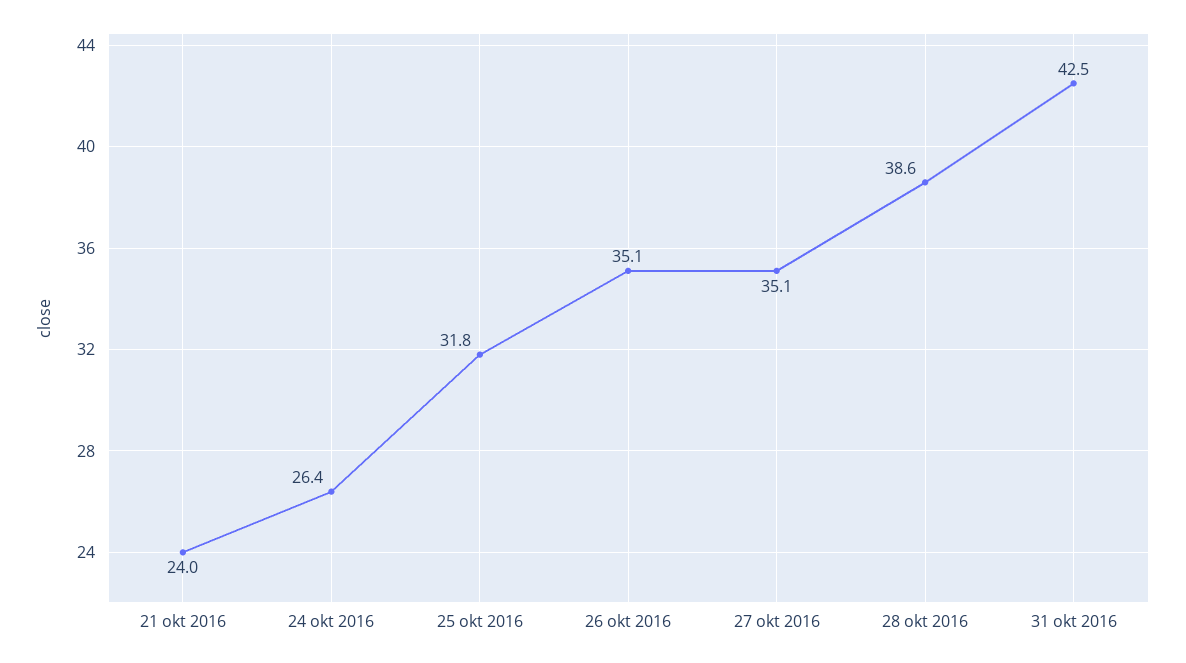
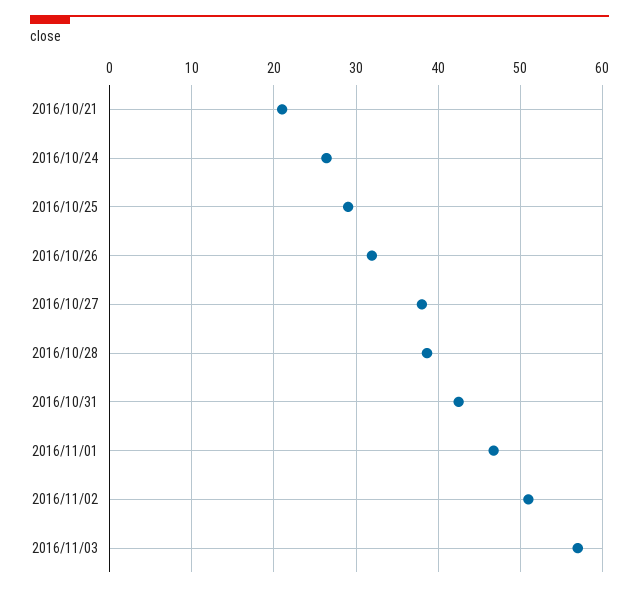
21 okt 2016: 24 -> 21
25 okt 2016: 31.8 -> 29
26 okt 2016: 35.1 -> 32
27 okt 2016: 35.1 -> 38
2016/11/01: none -> 47
2016/11/02: none -> 51
2016/11/03: none -> 57

